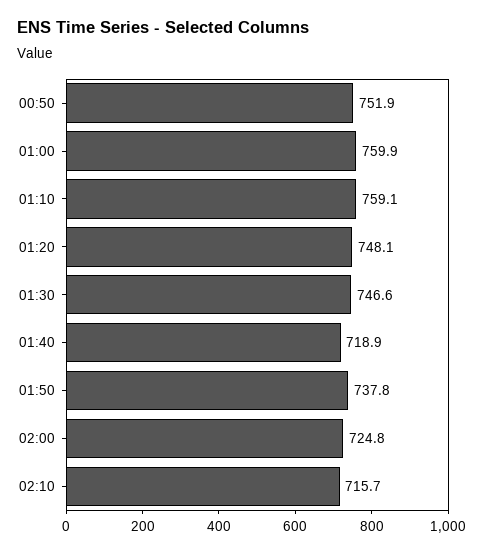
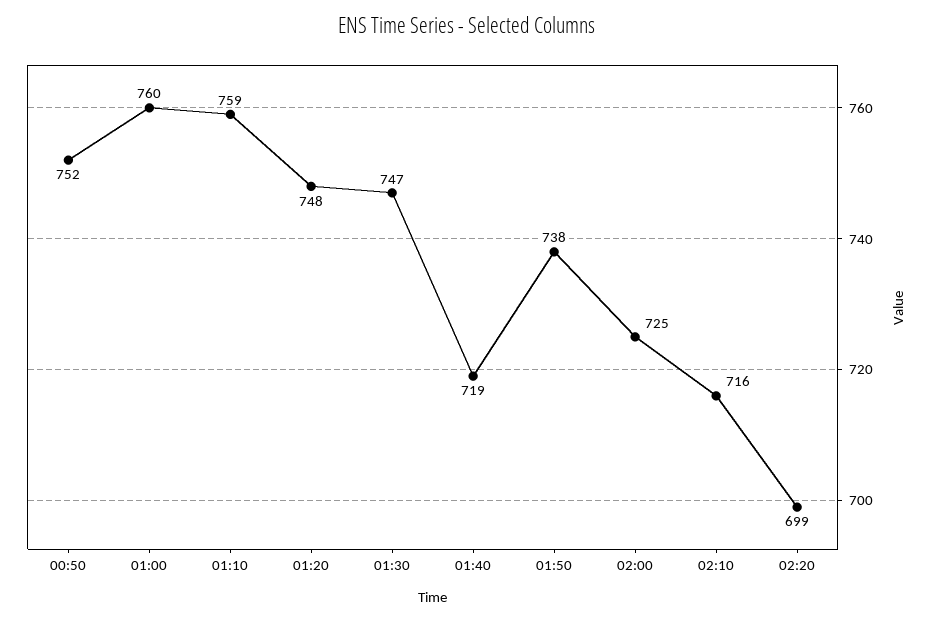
02:20: none -> 699

